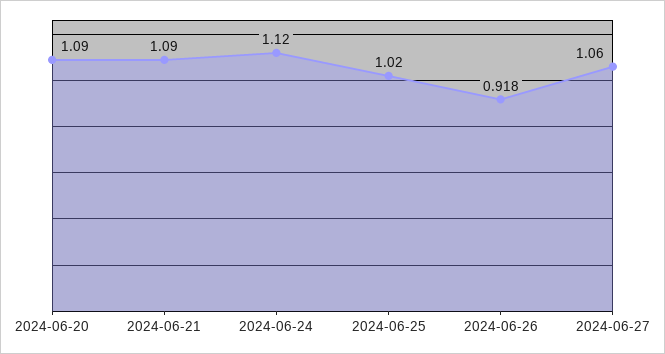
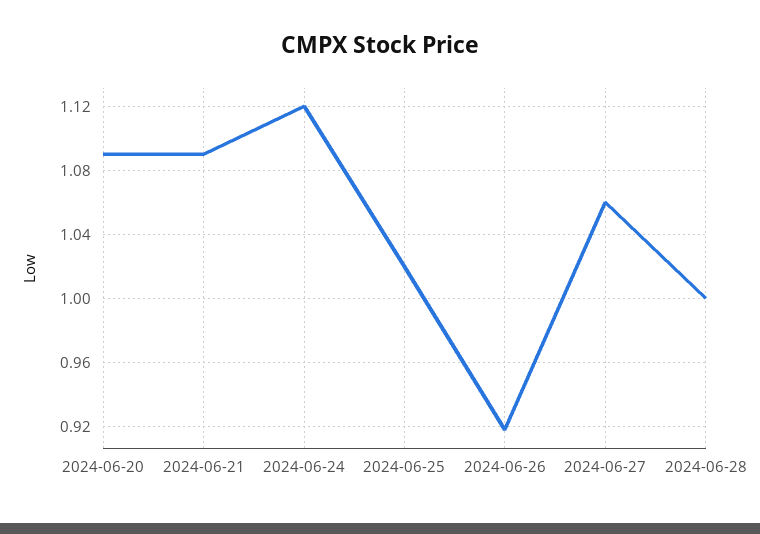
2024-06-28: none -> 1

